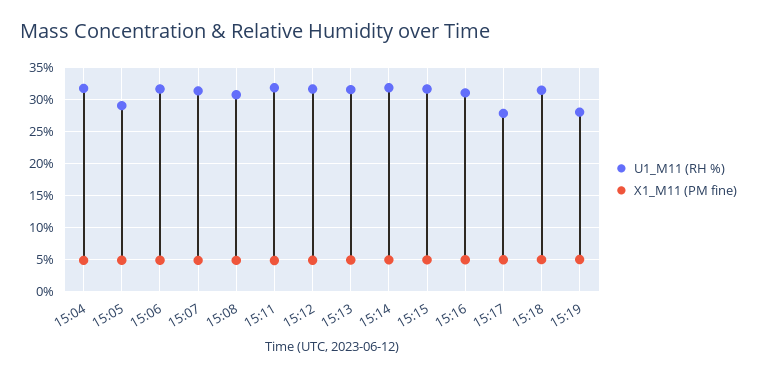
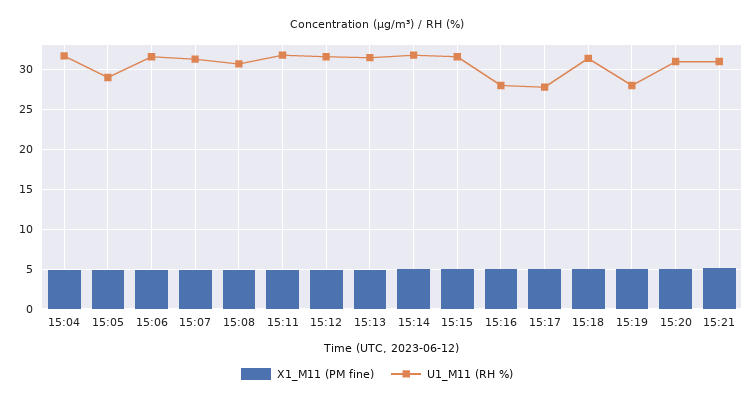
U1_M11 (RH %), 15:16: 31 -> 28
X1_M11 (PM fine), 15:20: none -> 5
U1_M11 (RH %), 15:20: none -> 31
X1_M11 (PM fine), 15:21: none -> 5
U1_M11 (RH %), 15:21: none -> 31

